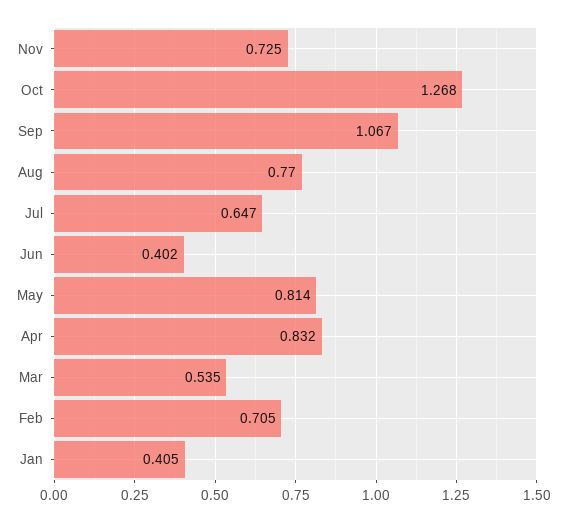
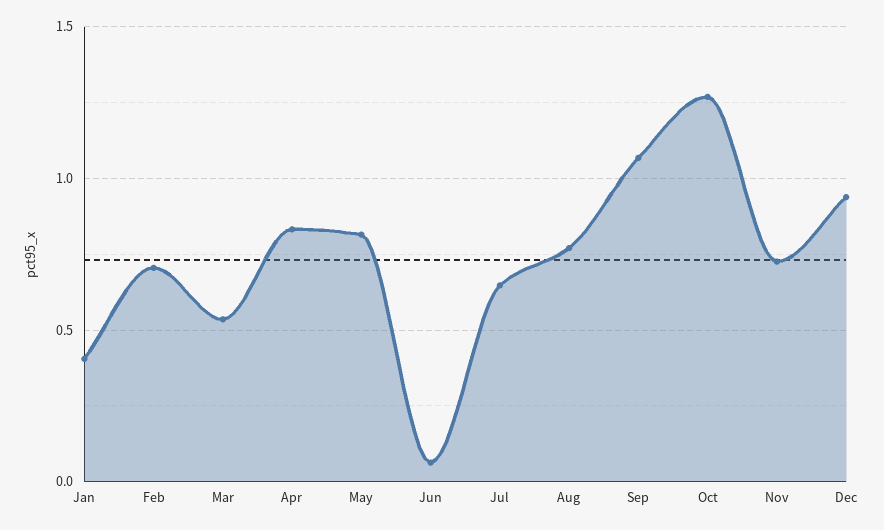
Jun: 0.402 -> 0.05
Dec: none -> 0.95

